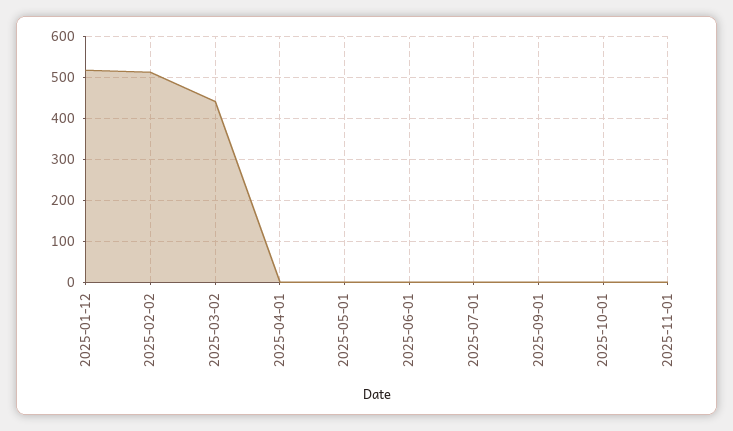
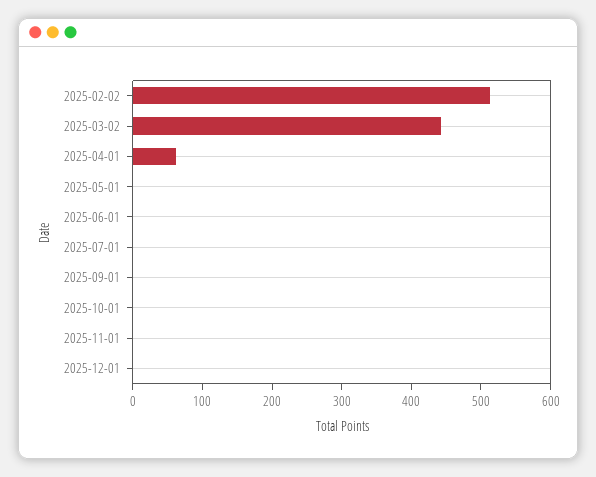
2025-01-12: 520 -> none
2025-04-01: 0 -> 60
2025-12-01: none -> 0

